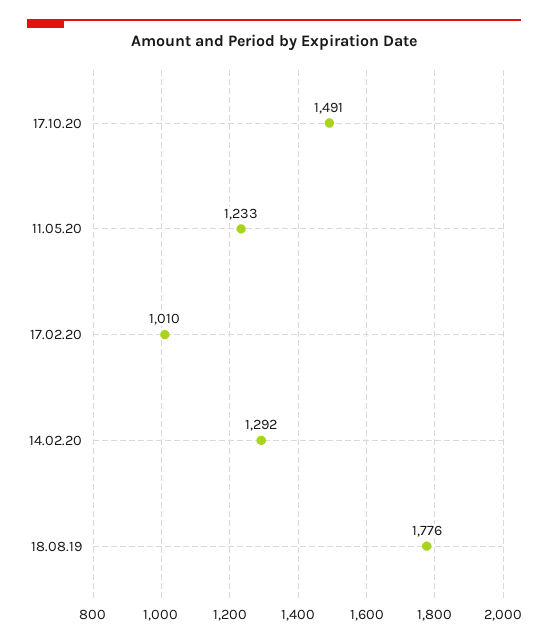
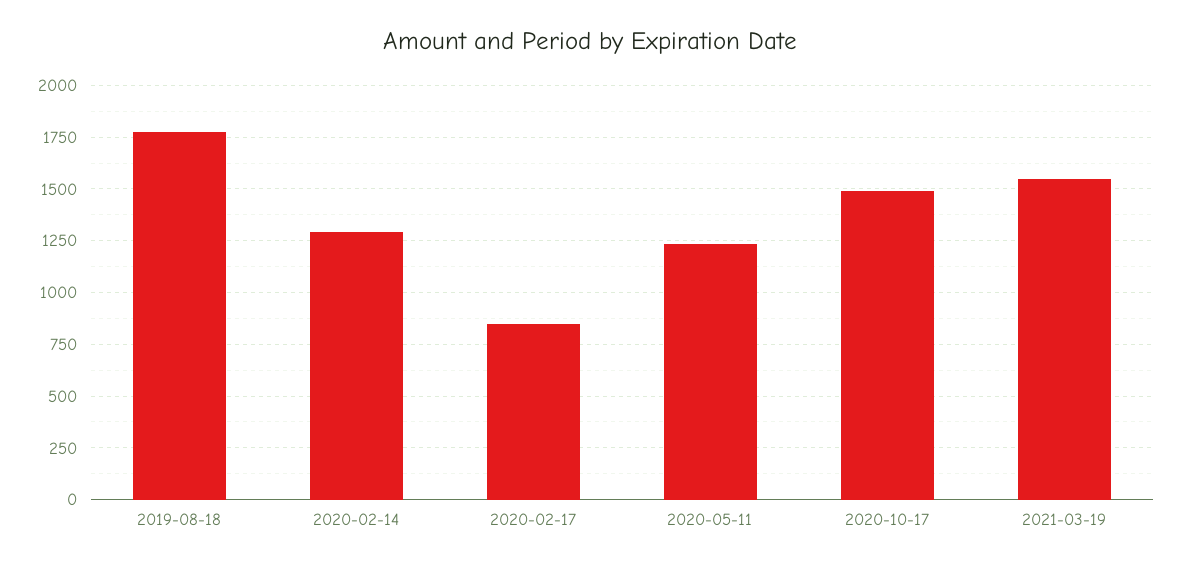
17.02.20: 1010 -> 850
2021-03-19: none -> 1550

